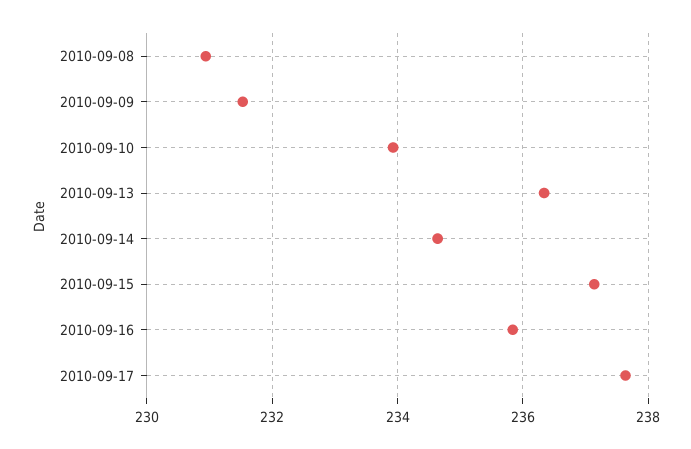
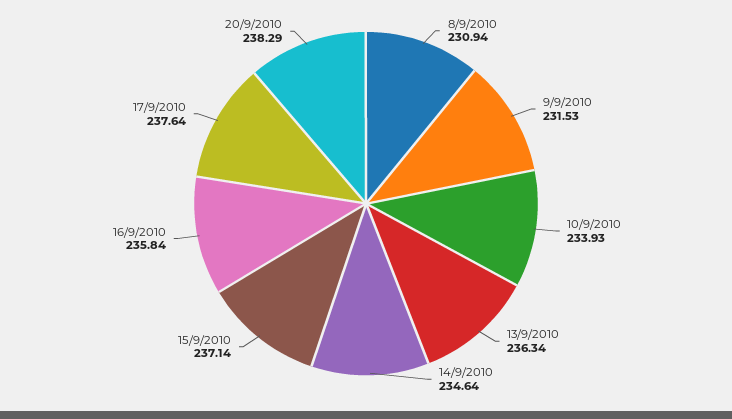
20/9/2010: none -> 238.29

